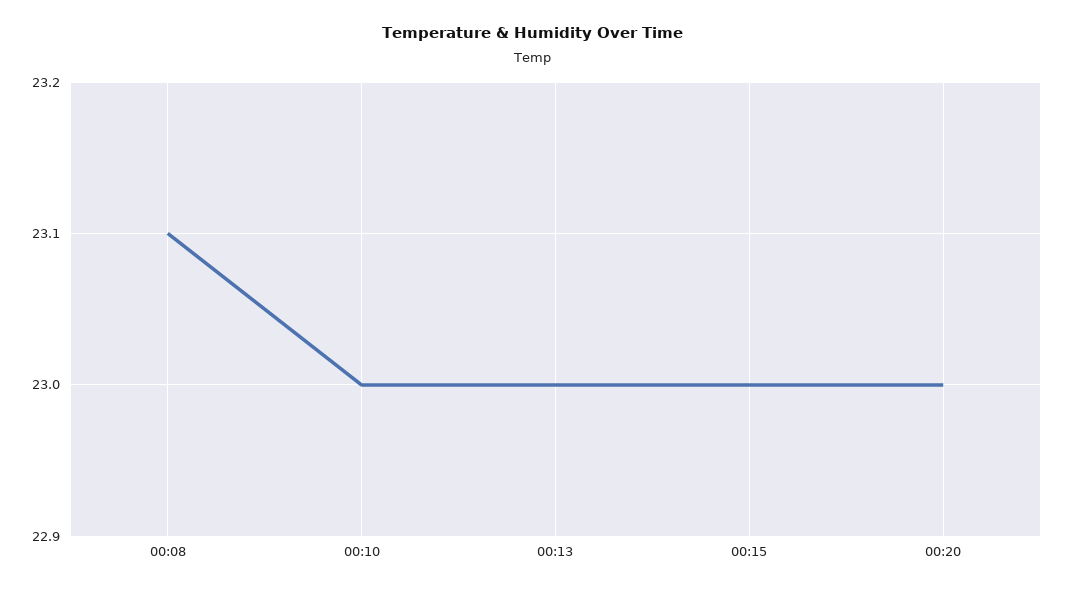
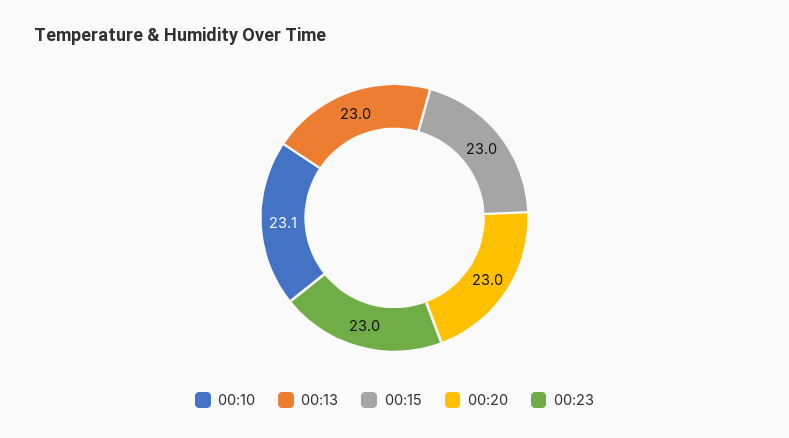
00:08: 23.1 -> none
00:10: 23 -> 23.1
00:23: none -> 23

